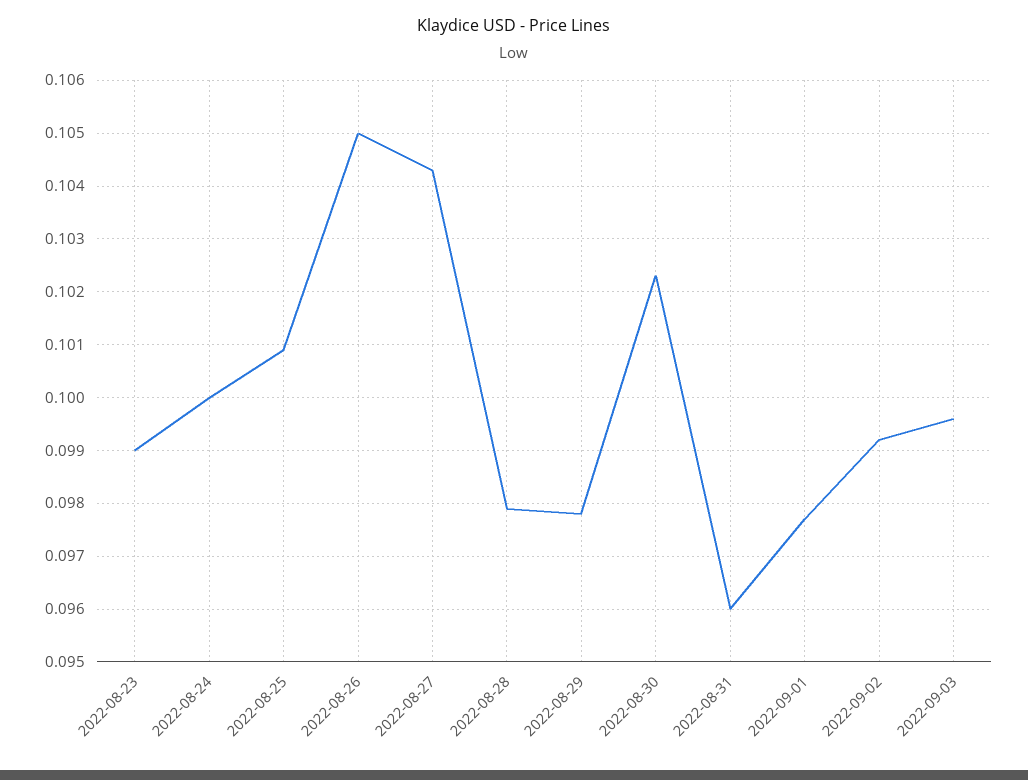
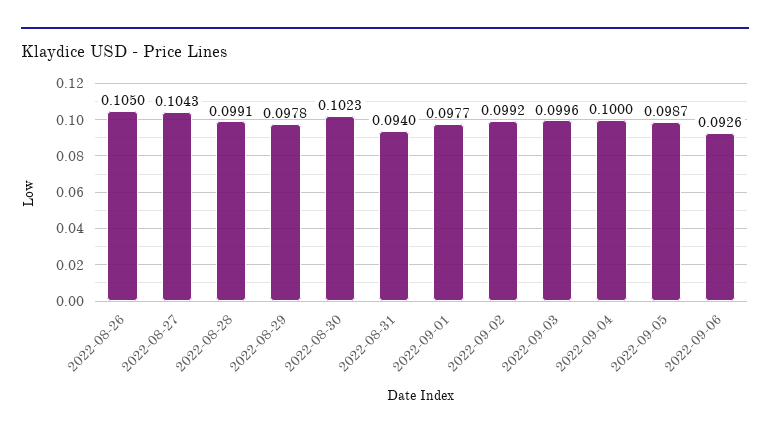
2022-08-23: 0.099 -> none
2022-08-24: 0.1 -> none
2022-08-25: 0.101 -> none
2022-08-28: 0.098 -> 0.0991
2022-08-31: 0.096 -> 0.094
2022-09-04: none -> 0.1
2022-09-05: none -> 0.0987
2022-09-06: none -> 0.0926

